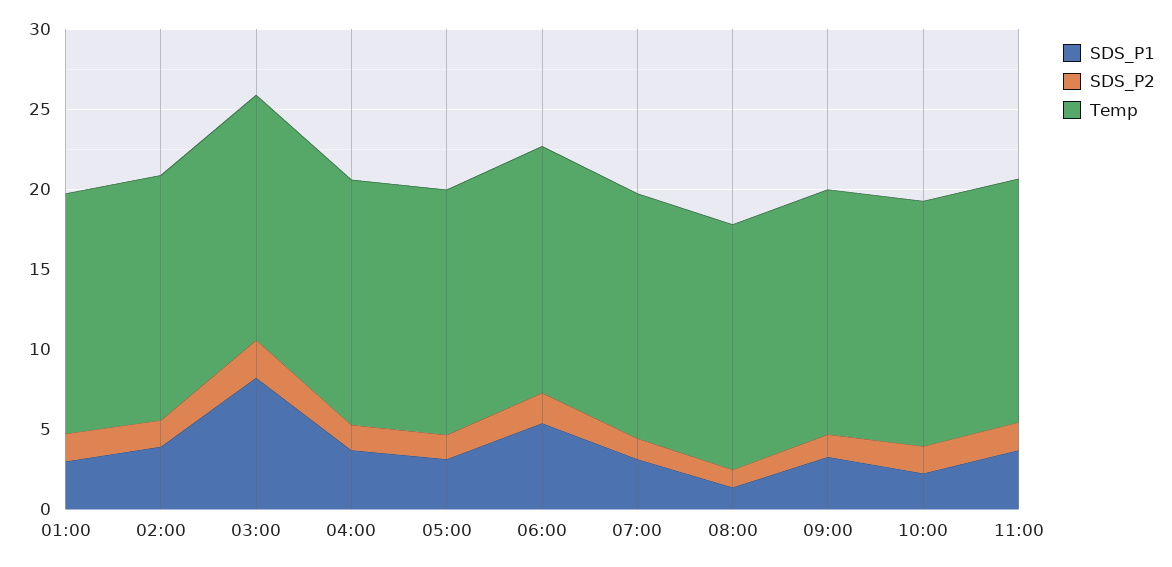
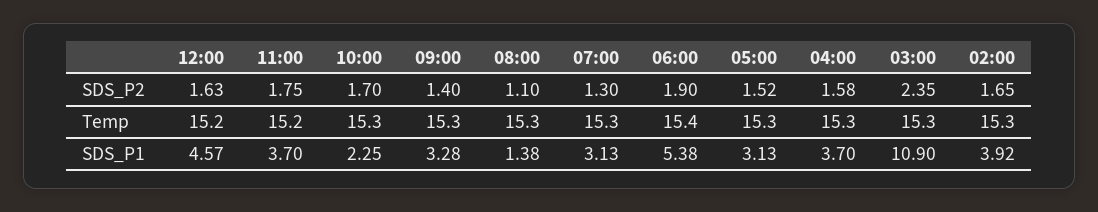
SDS_P1, 01:00: 3 -> none
SDS_P2, 01:00: 2 -> none
Temp, 01:00: 15 -> none
SDS_P1, 03:00: 8 -> 10.9
SDS_P2, 12:00: none -> 1.63
Temp, 12:00: none -> 15.2
SDS_P1, 12:00: none -> 4.57

